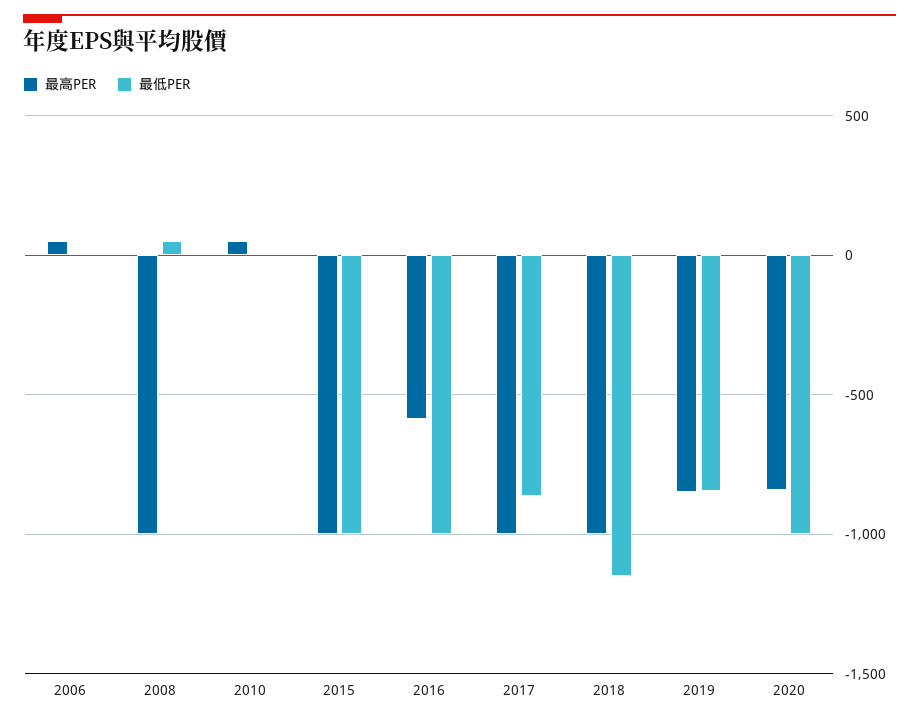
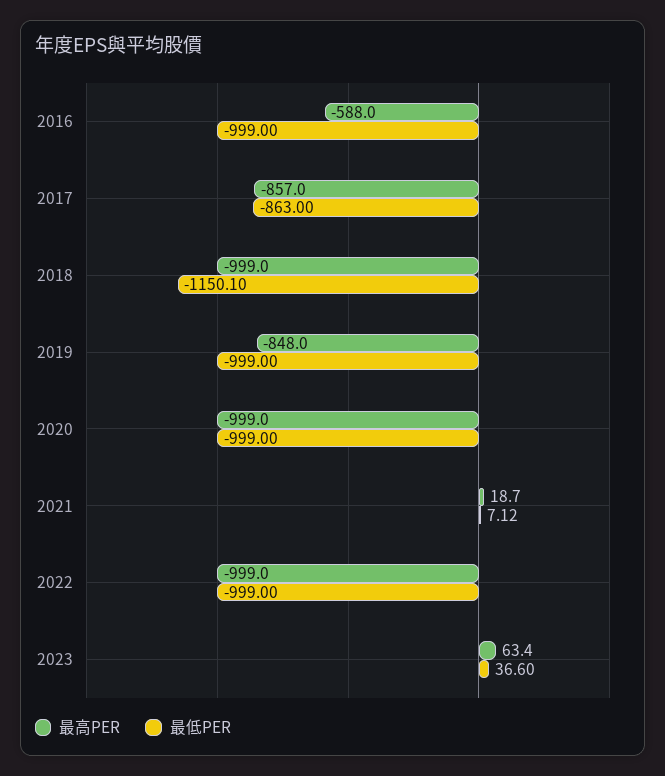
最高PER, 2006: 50 -> none
最低PER, 2006: 0 -> none
最高PER, 2008: -1000 -> none
最低PER, 2008: 50 -> none
最高PER, 2010: 50 -> none
最低PER, 2010: 0 -> none
最高PER, 2015: -1000 -> none
最低PER, 2015: -1000 -> none
最高PER, 2017: -1000 -> -857
最低PER, 2019: -850 -> -999
最高PER, 2020: -850 -> -999
最高PER, 2021: none -> 18.7
最低PER, 2021: none -> 7.12
最高PER, 2022: none -> -999
最低PER, 2022: none -> -999
最高PER, 2023: none -> 63.4
最低PER, 2023: none -> 36.6

